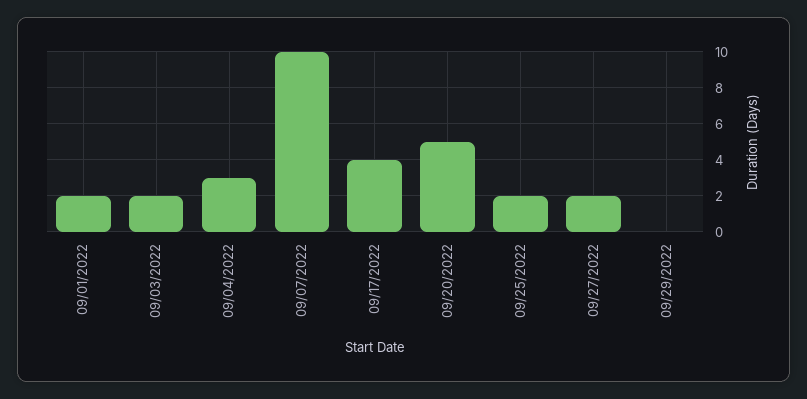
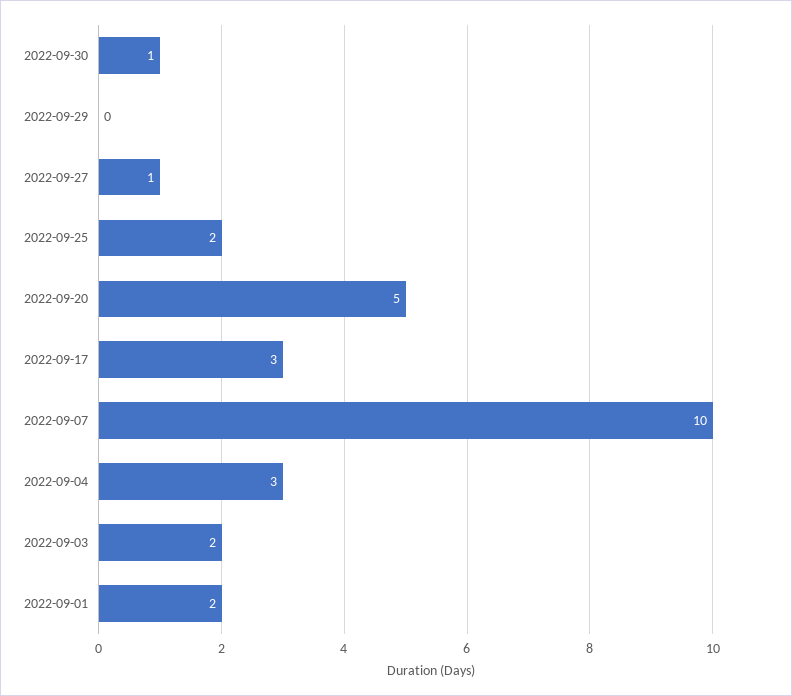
09/17/2022: 4 -> 3
09/27/2022: 2 -> 1
2022-09-30: none -> 1

